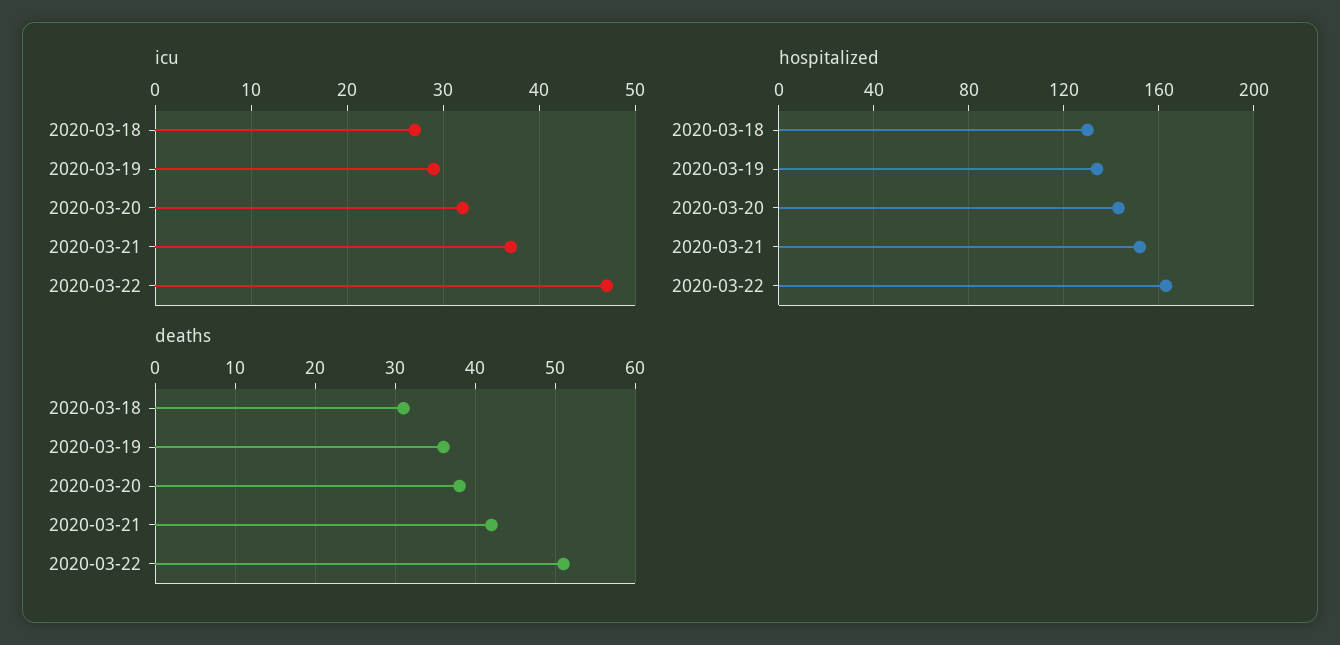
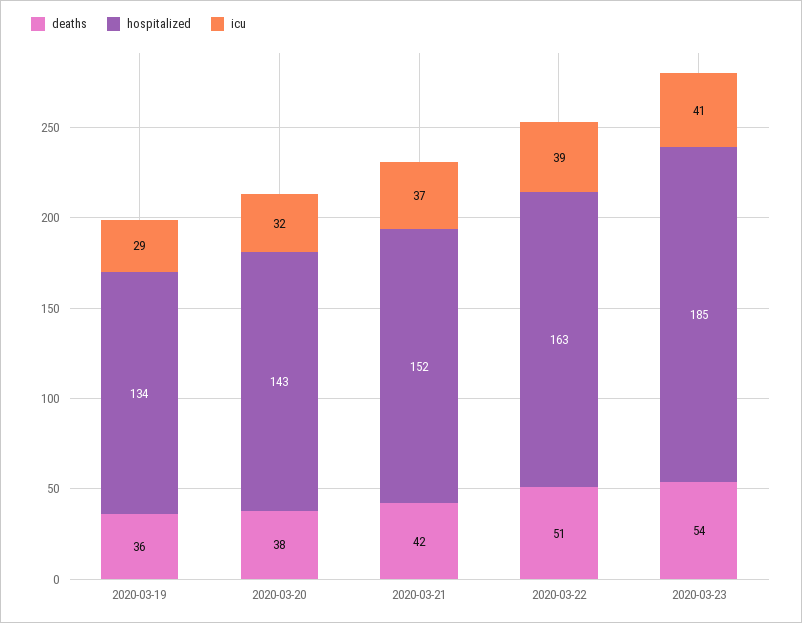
icu, 2020-03-18: 27 -> none
icu, 2020-03-22: 47 -> 39
hospitalized, 2020-03-18: 130 -> none
deaths, 2020-03-18: 31 -> none
deaths, 2020-03-23: none -> 54
hospitalized, 2020-03-23: none -> 185
icu, 2020-03-23: none -> 41

